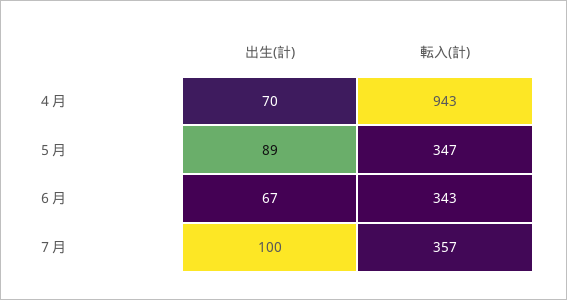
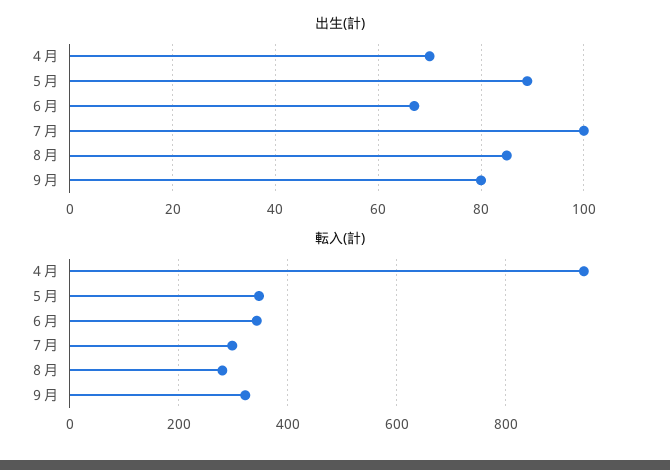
転入(計), ７月: 357 -> 300
出生(計), ８月: none -> 85
出生(計), ９月: none -> 80
転入(計), ８月: none -> 280
転入(計), ９月: none -> 320

